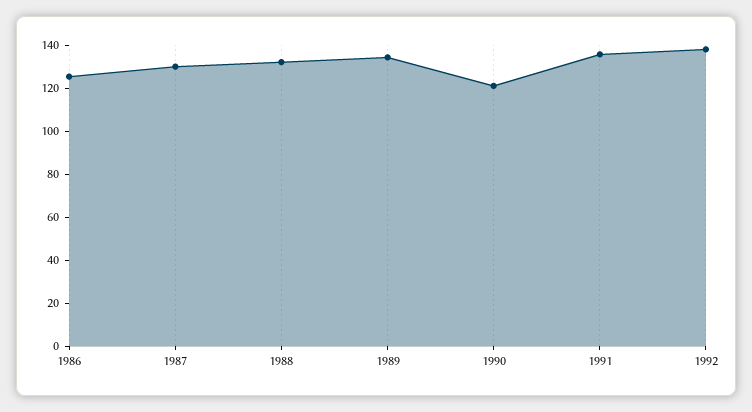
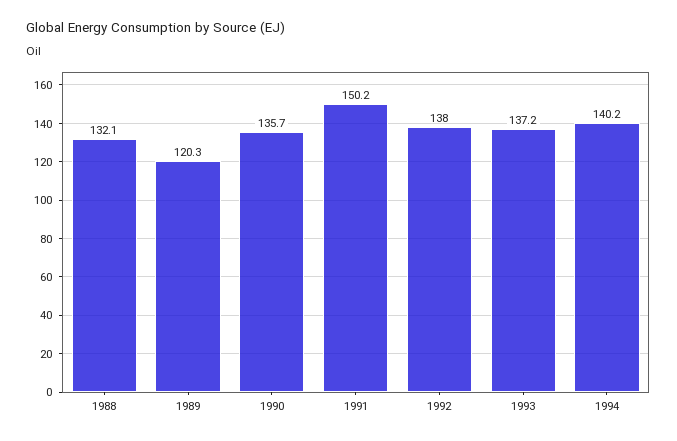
1986: 125 -> none
1987: 130 -> none
1989: 135 -> 120.3
1990: 120 -> 135.7
1991: 135 -> 150.2
1993: none -> 137.2
1994: none -> 140.2

